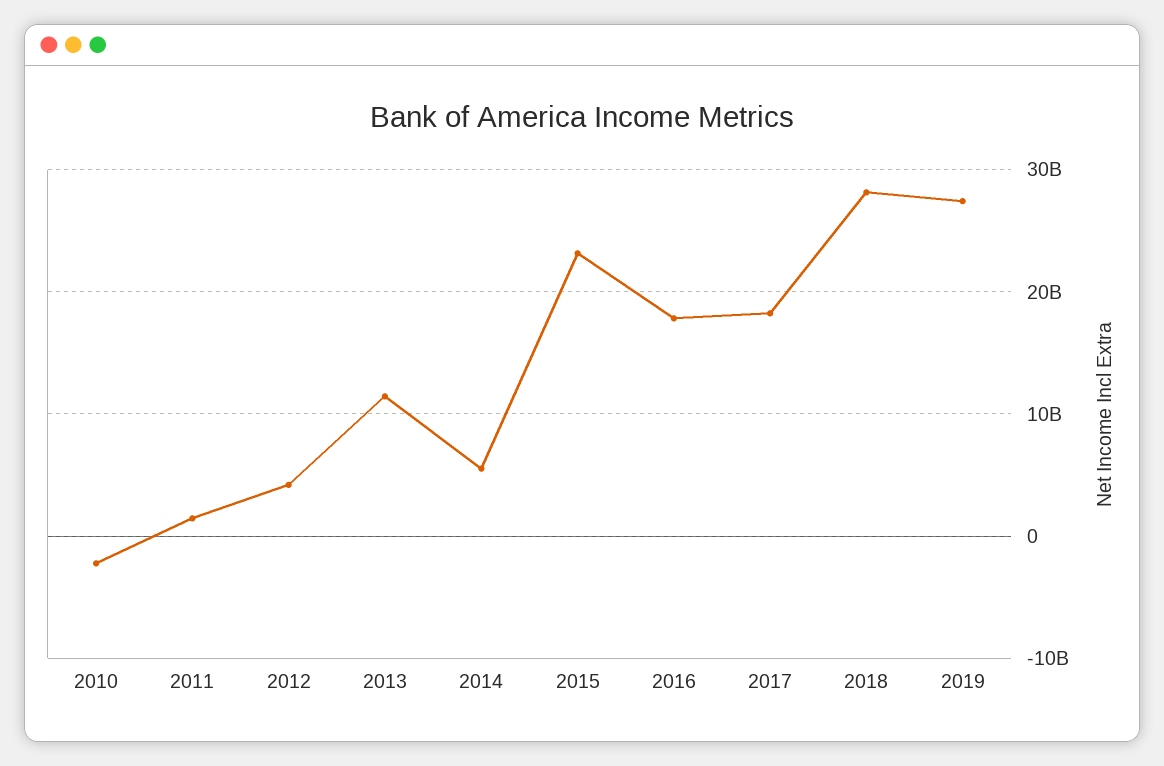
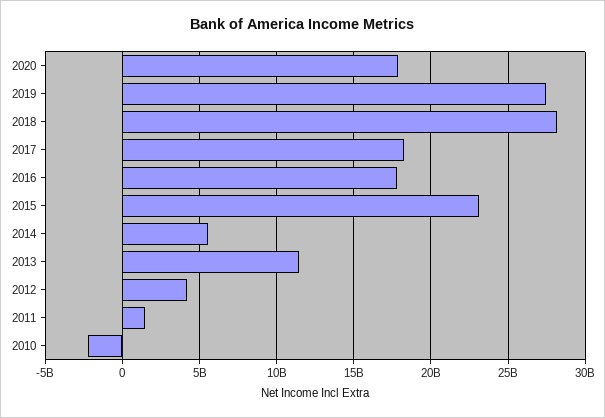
2020: none -> 18000000000

